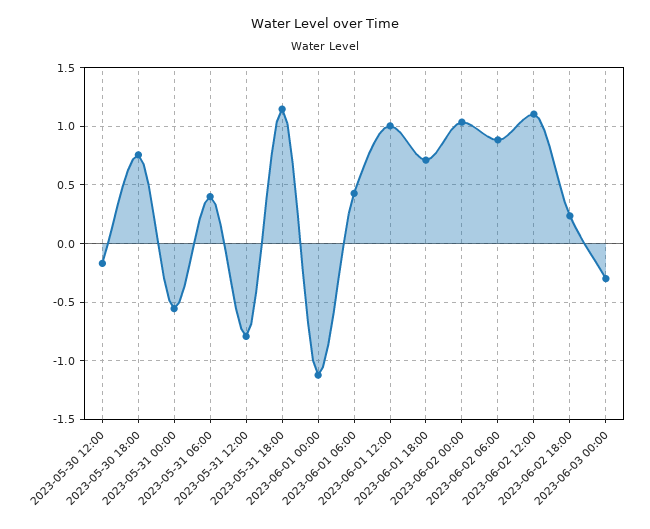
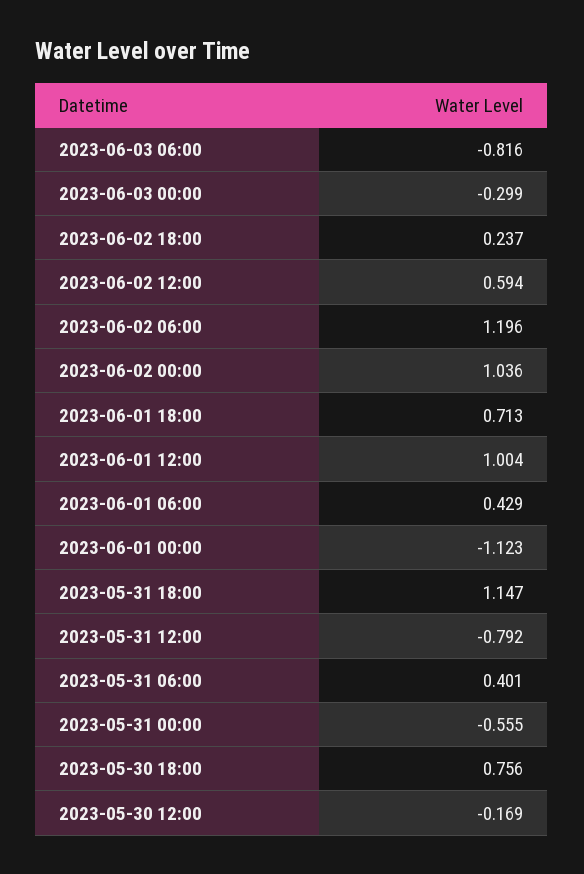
2023-06-02 06:00: 0.9 -> 1.196
2023-06-02 12:00: 1.1 -> 0.594
2023-06-03 06:00: none -> -0.816

